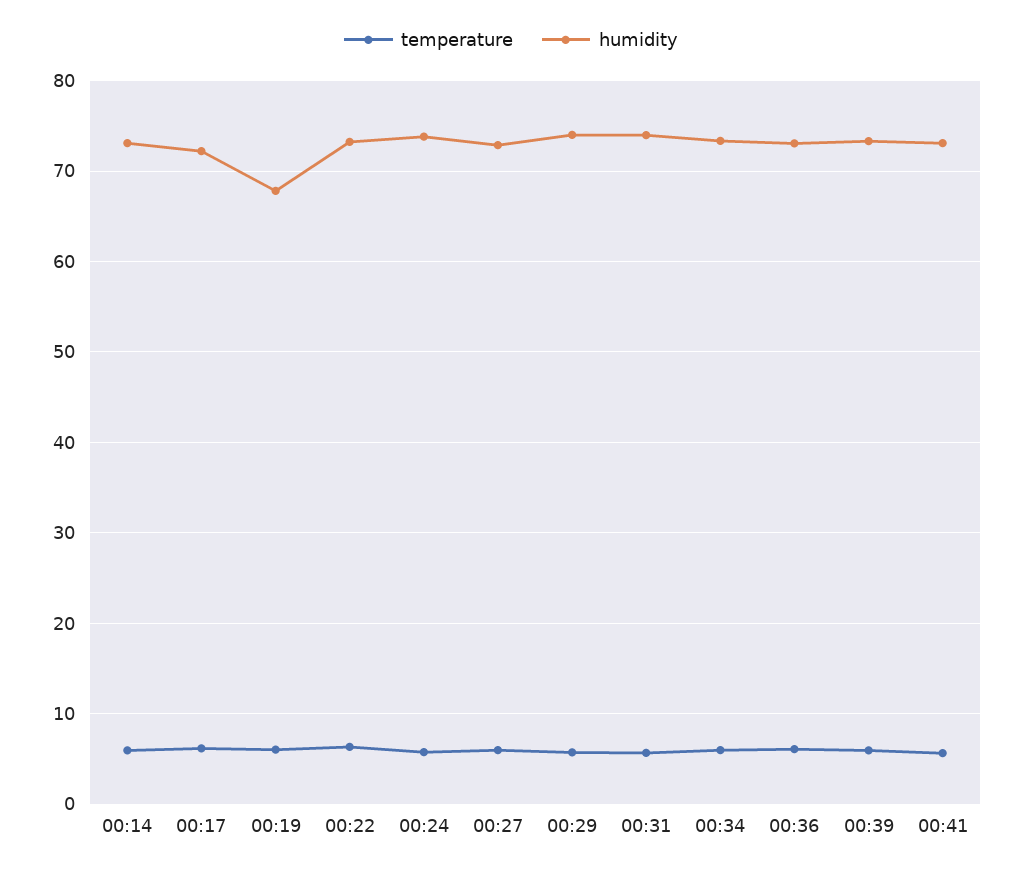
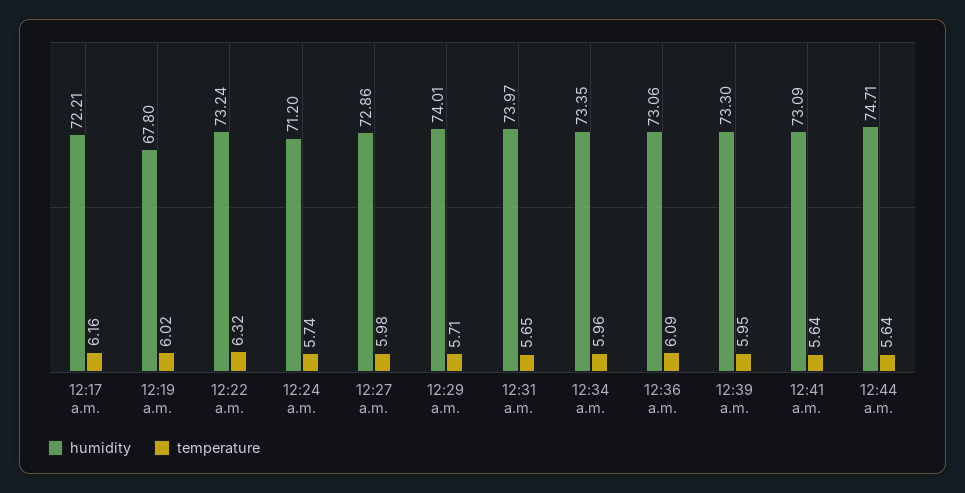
temperature, 00:14: 6 -> none
humidity, 00:14: 73 -> none
humidity, 00:24: 74 -> 71.2
humidity, 12:44 a.m.: none -> 74.71
temperature, 12:44 a.m.: none -> 5.64

